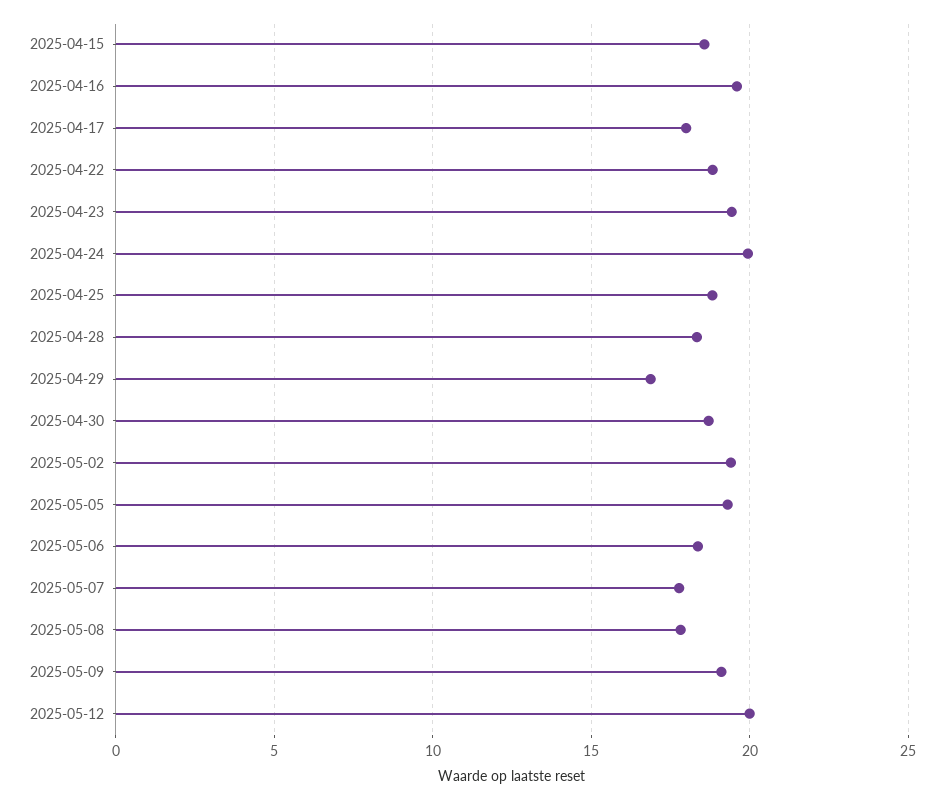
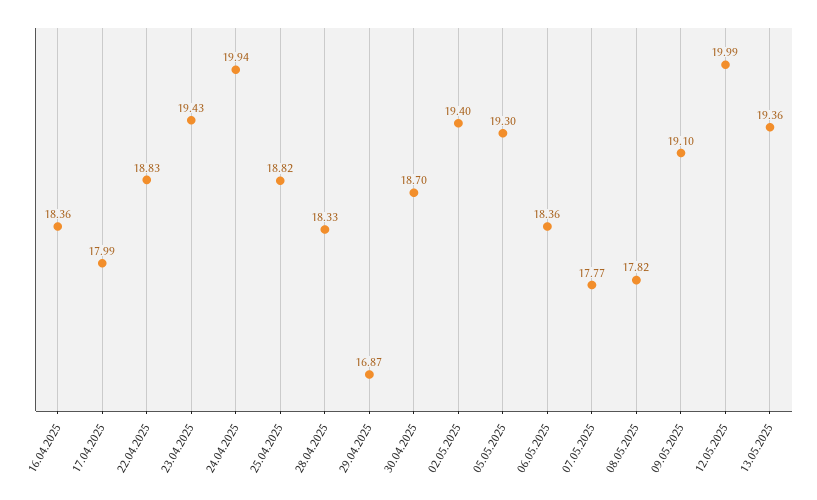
2025-04-15: 18.5 -> none
2025-04-16: 19.5 -> 18.36
13.05.2025: none -> 19.36

